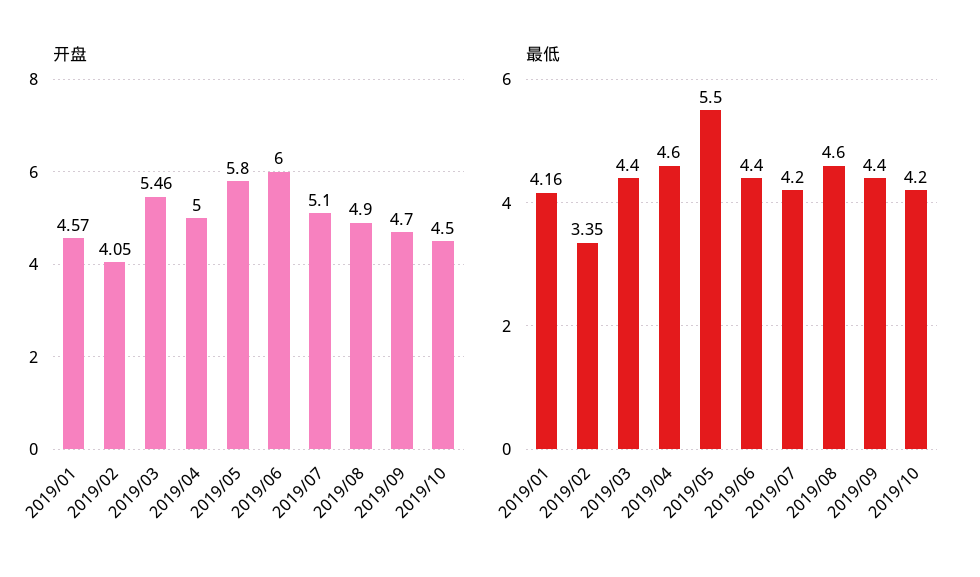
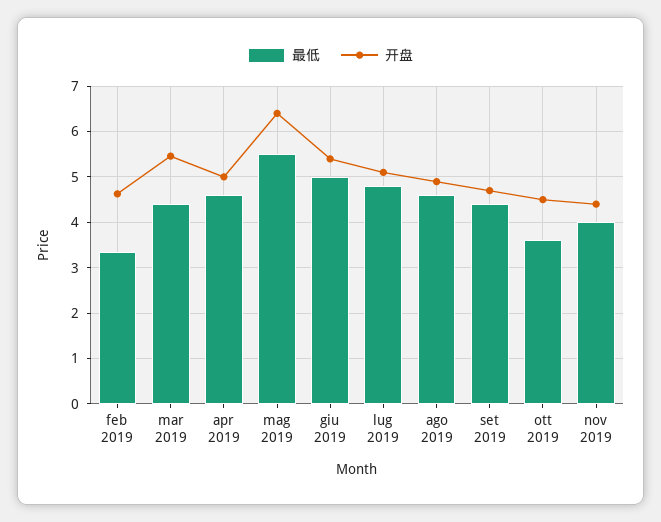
开盘, 2019/01: 4.57 -> none
开盘, 2019/02: 4.05 -> 4.6
开盘, 2019/05: 5.8 -> 6.4
开盘, 2019/06: 6 -> 5.4
最低, 2019/01: 4.16 -> none
最低, 2019/06: 4.4 -> 5
最低, 2019/07: 4.2 -> 4.8
最低, 2019/10: 4.2 -> 3.6
最低, nov 2019: none -> 4
开盘, nov 2019: none -> 4.4

